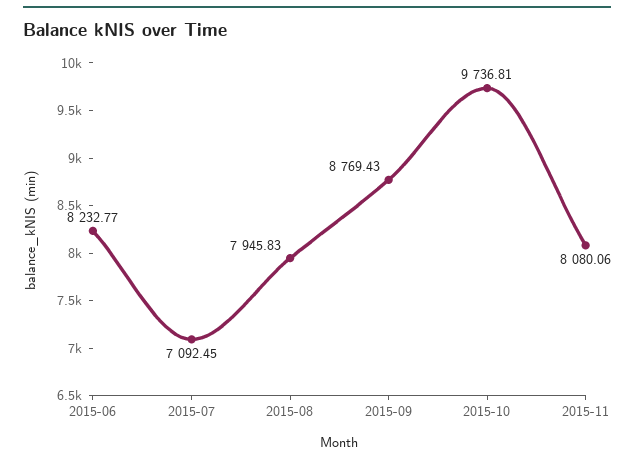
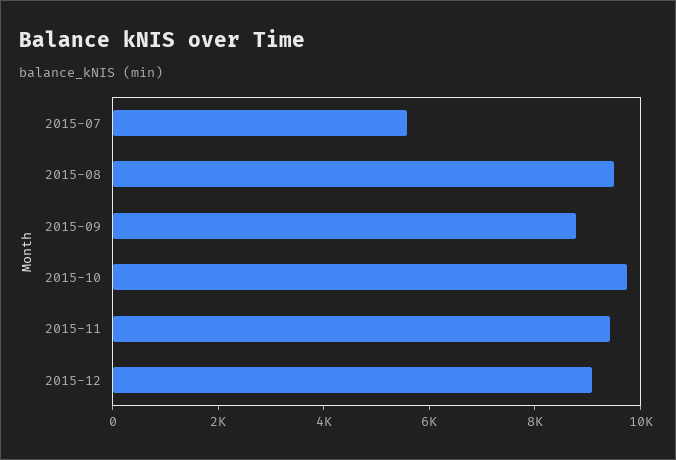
2015-06: 8232.77 -> none
2015-07: 7092.45 -> 5500
2015-08: 7945.83 -> 9500
2015-11: 8080.06 -> 9500
2015-12: none -> 9000

